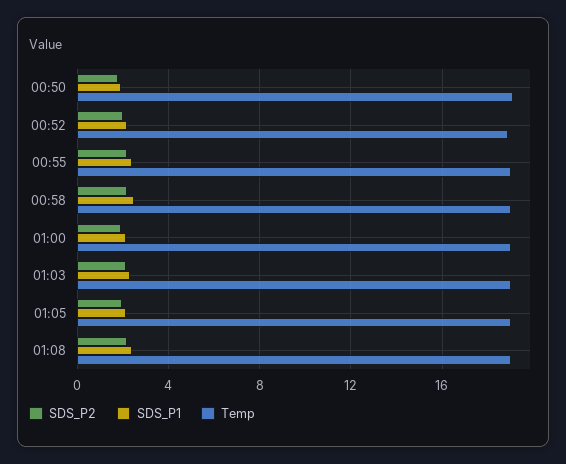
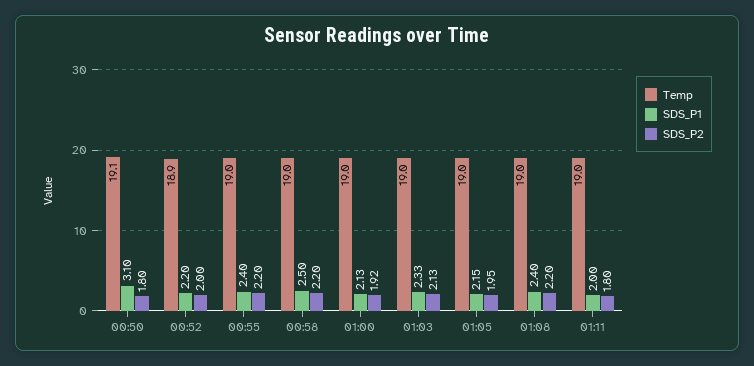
SDS_P1, 00:50: 2 -> 3.1
Temp, 01:11: none -> 19
SDS_P1, 01:11: none -> 2
SDS_P2, 01:11: none -> 1.8

